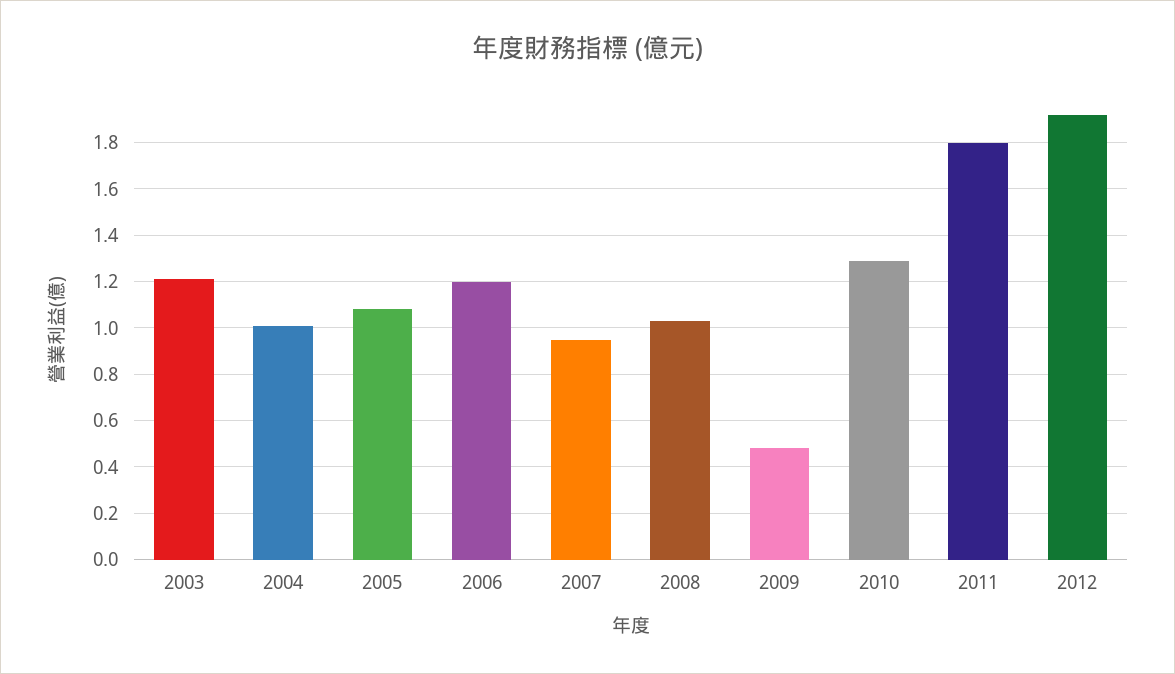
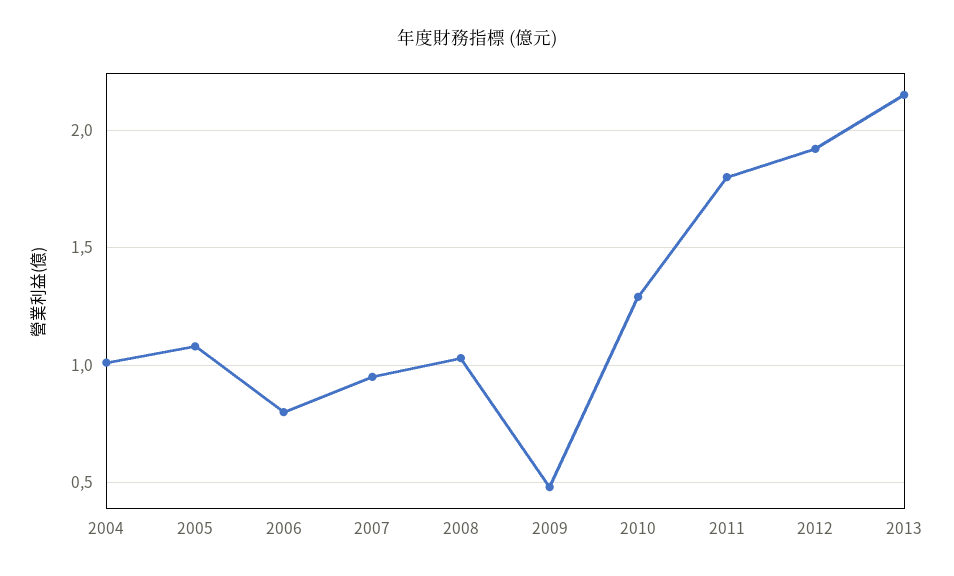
2003: 1.2 -> none
2006: 1.2 -> 0.8
2013: none -> 2.15

